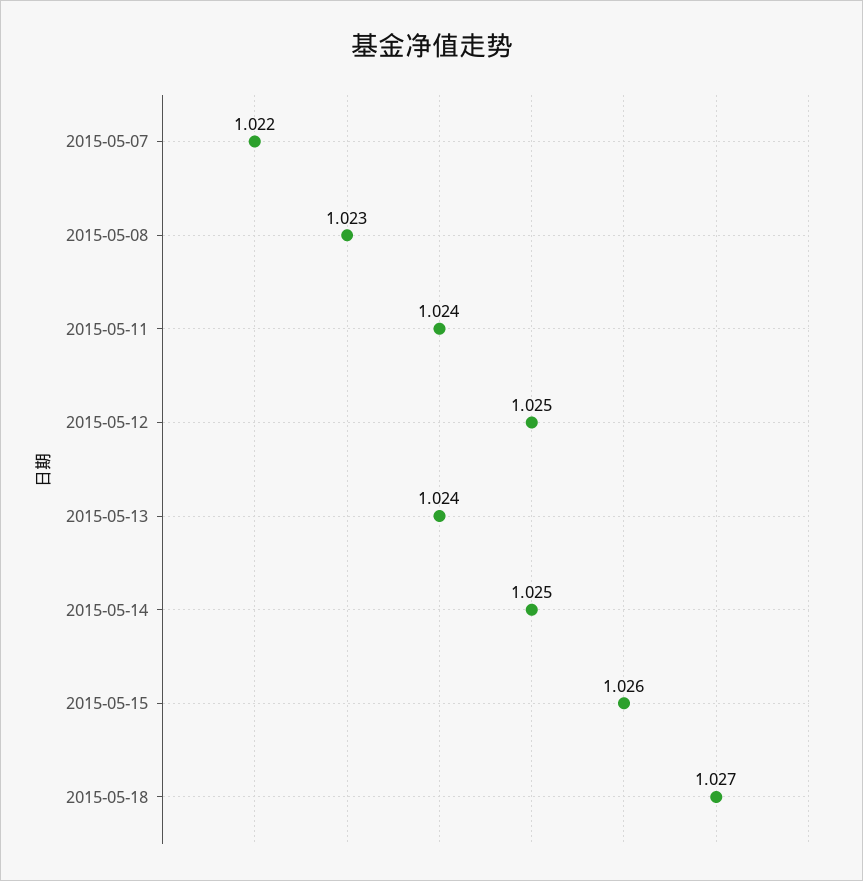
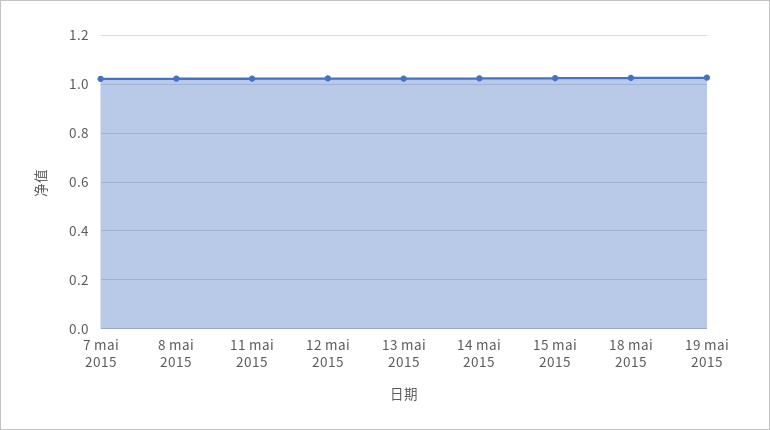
19 mai 2015: none -> 1.025

